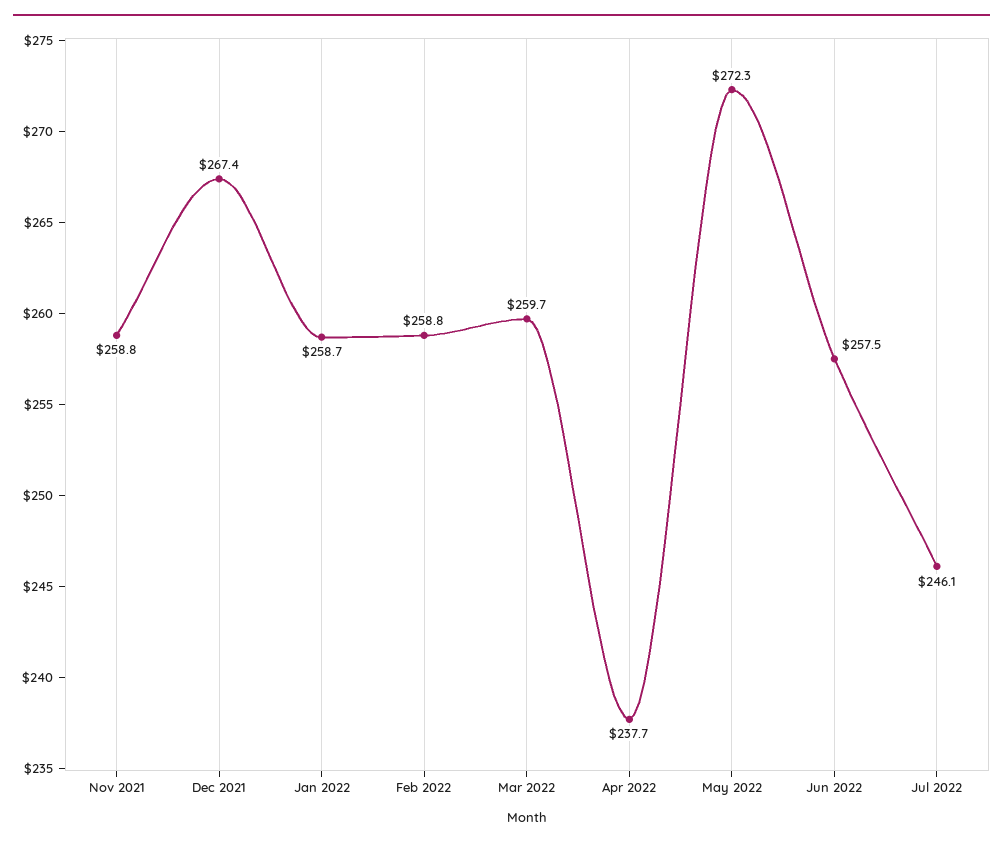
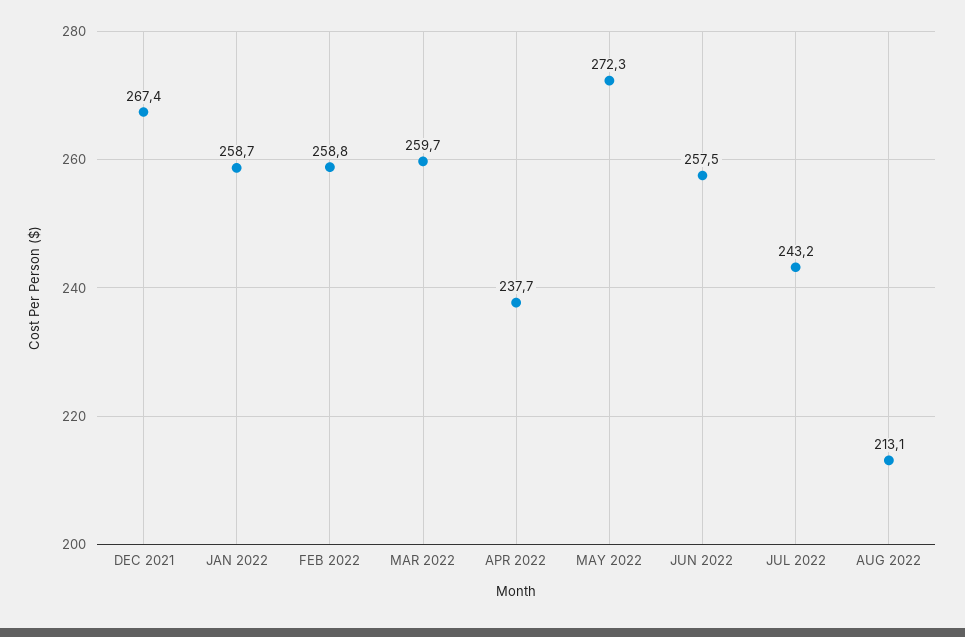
Nov 2021: 258.8 -> none
Jul 2022: 246.1 -> 243.2
AUG 2022: none -> 213.1

